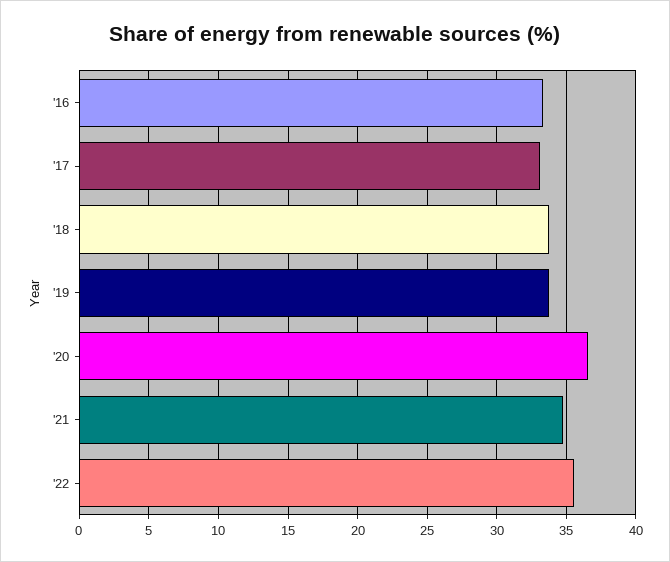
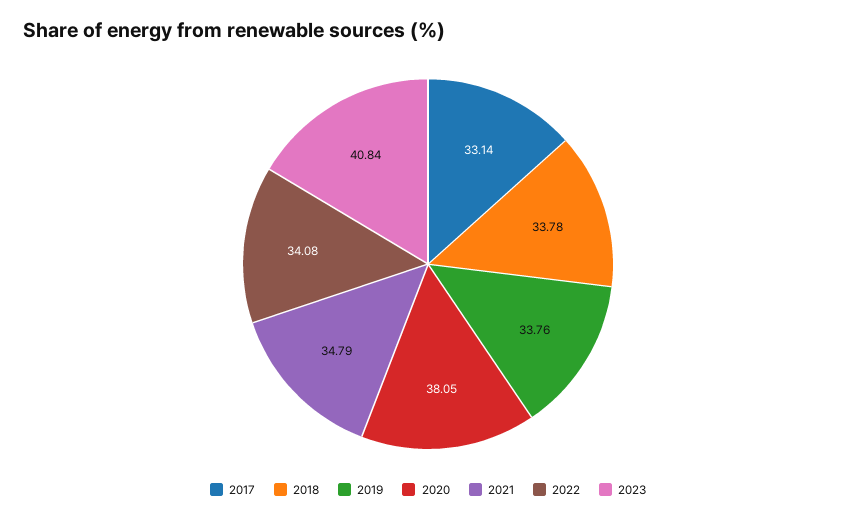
'16: 33.5 -> none
'20: 36.5 -> 38.05
'22: 35.5 -> 34.08
2023: none -> 40.84

